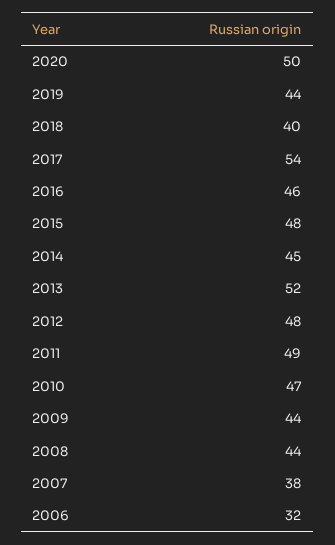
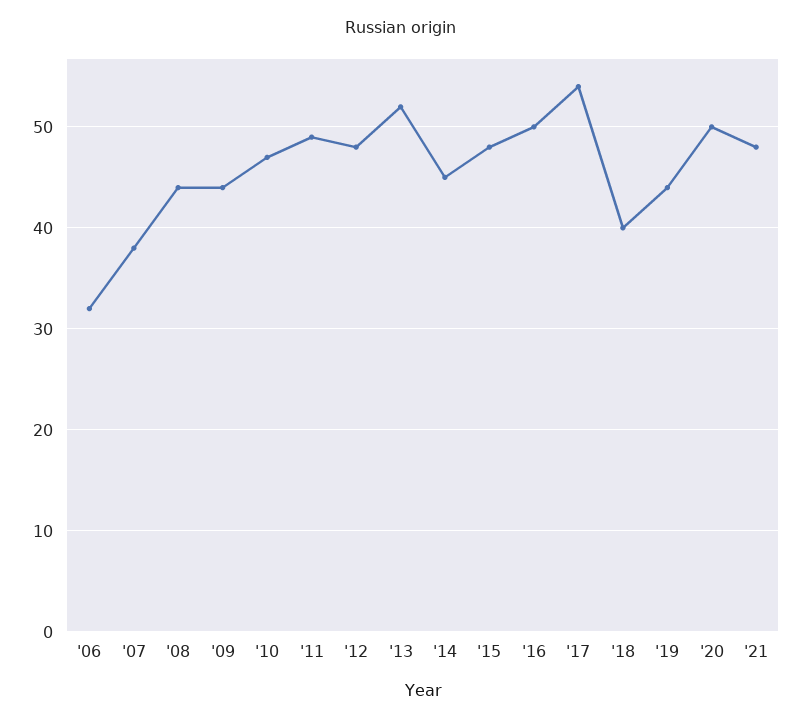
2016: 46 -> 50
'21: none -> 48

